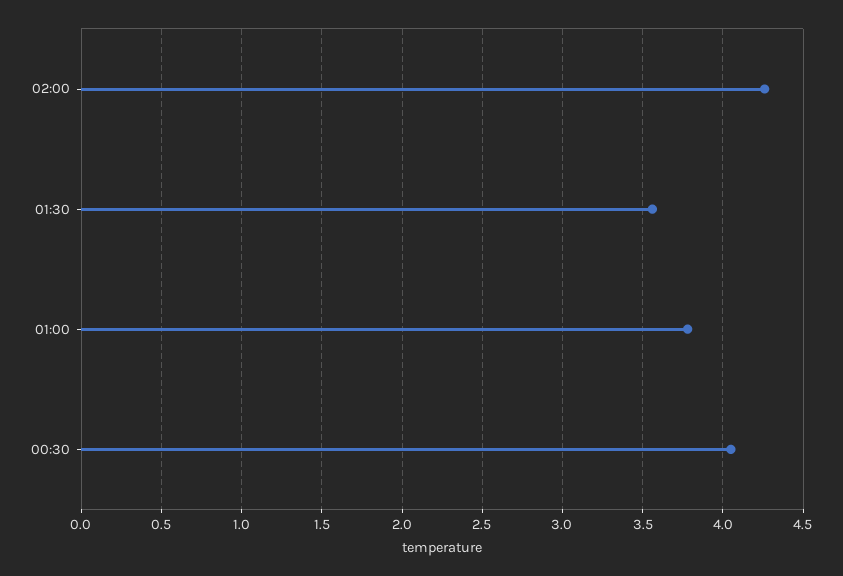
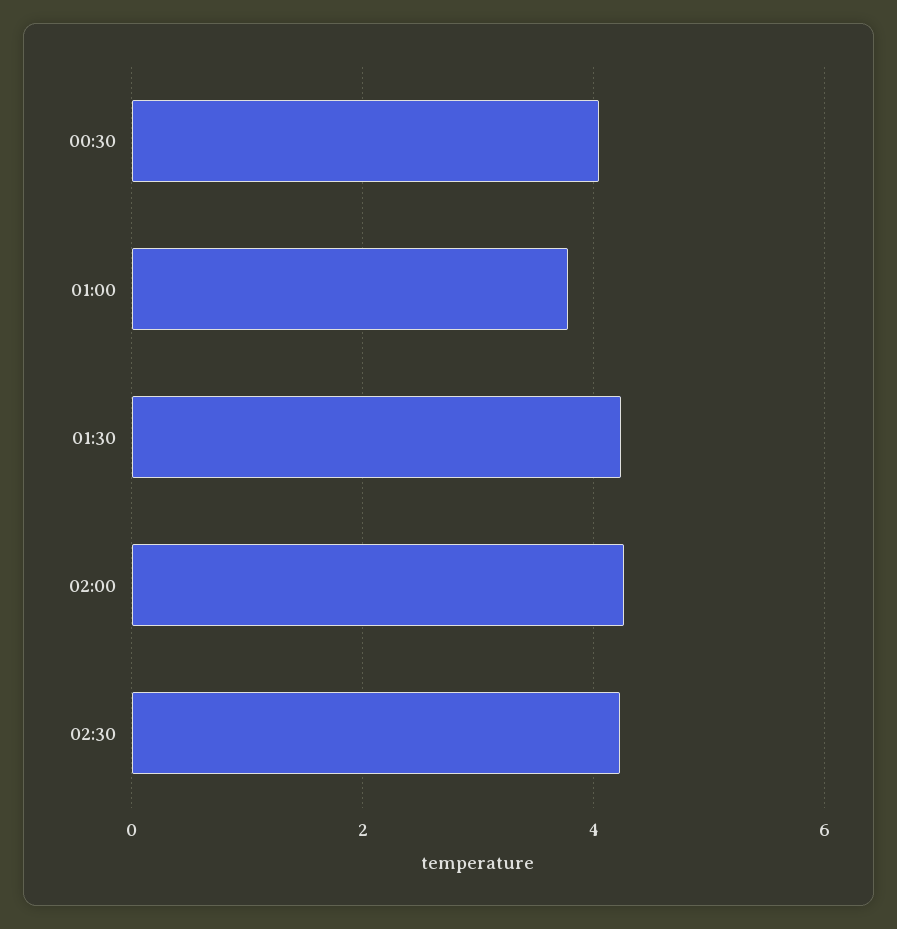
01:30: 3.55 -> 4.2
02:30: none -> 4.2

